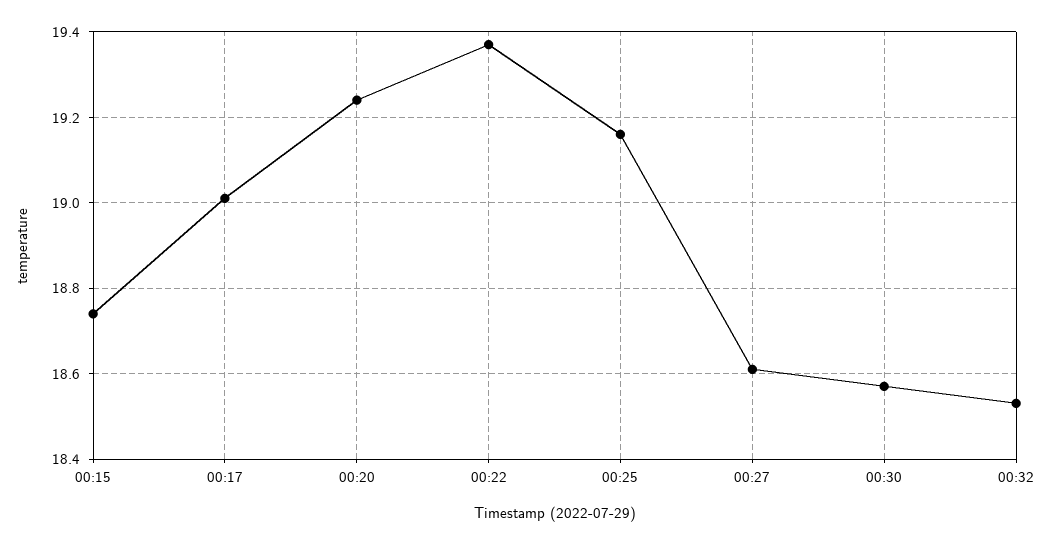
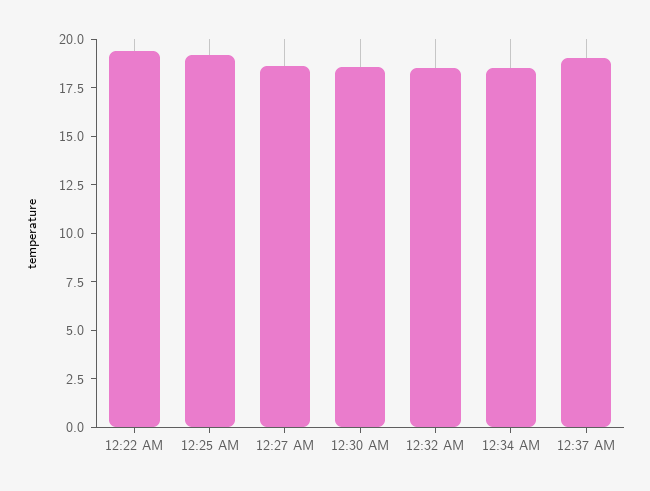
00:15: 18.75 -> none
00:17: 19 -> none
00:20: 19.25 -> none
12:34 AM: none -> 18.5
12:37 AM: none -> 19

